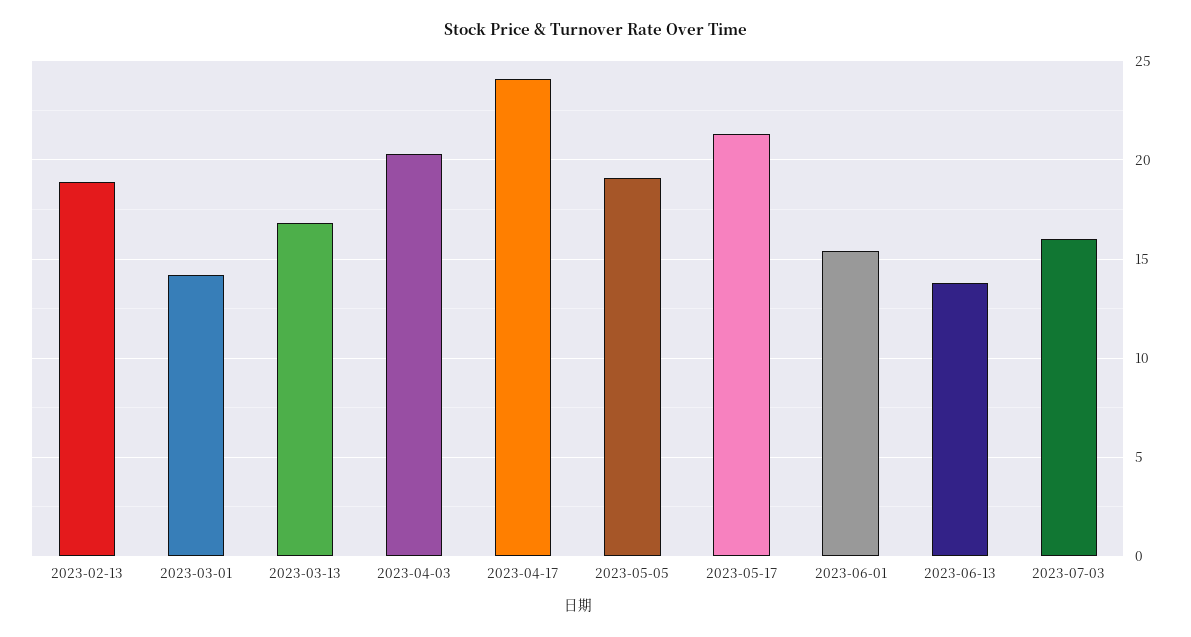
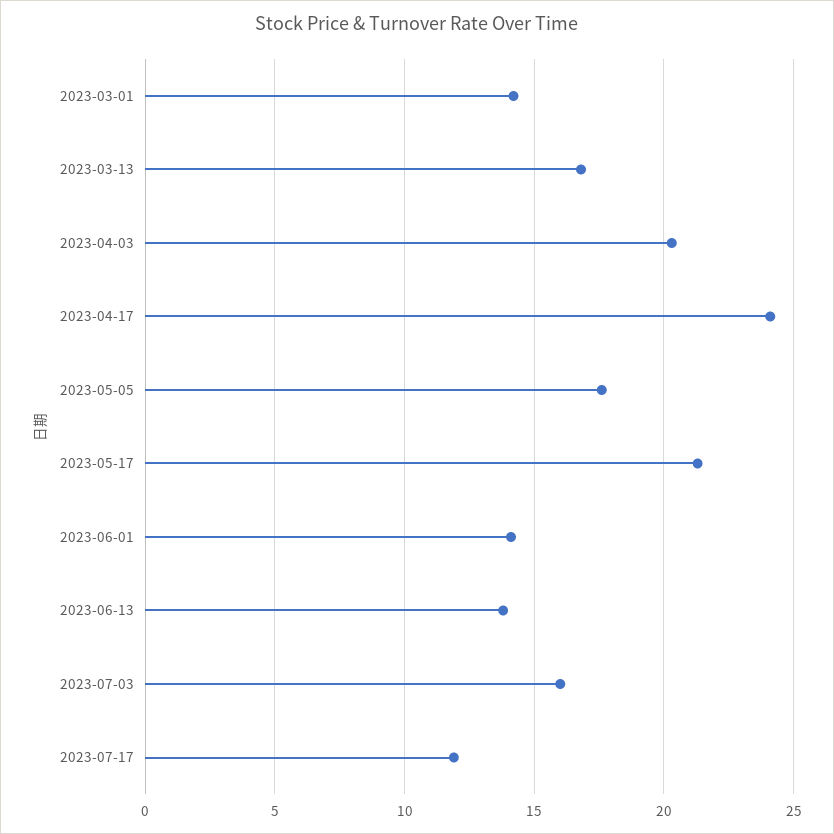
2023-02-13: 19 -> none
2023-05-05: 19 -> 17.5
2023-06-01: 15.5 -> 14
2023-07-17: none -> 12

